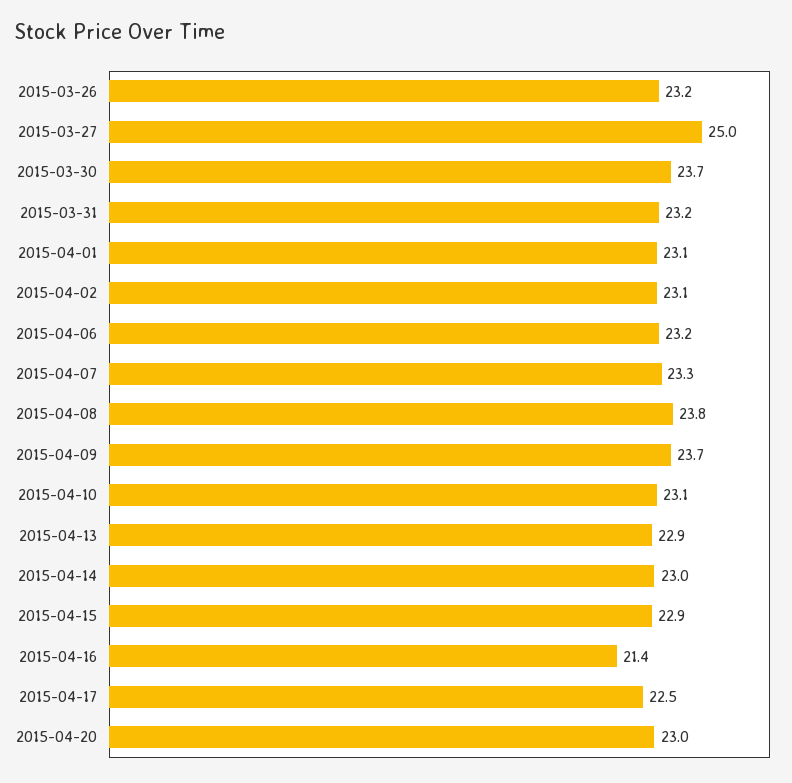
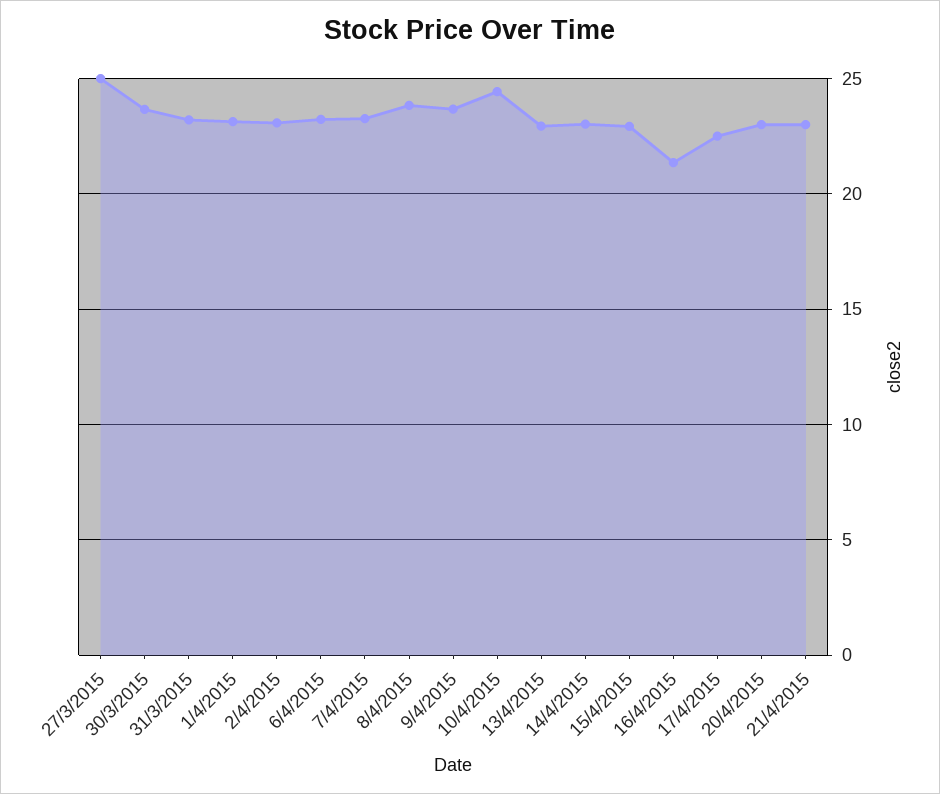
2015-03-26: 23.2 -> none
2015-04-10: 23.1 -> 24.5
21/4/2015: none -> 23

